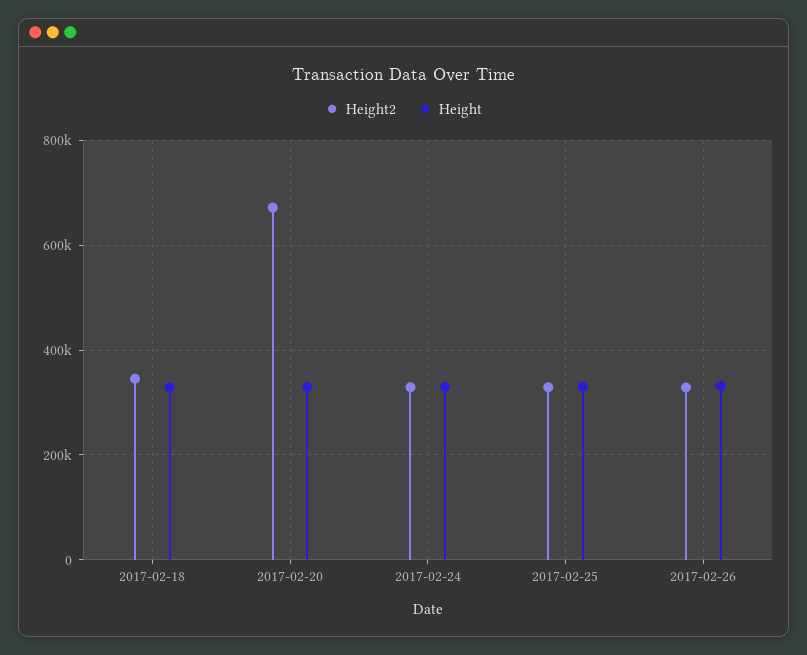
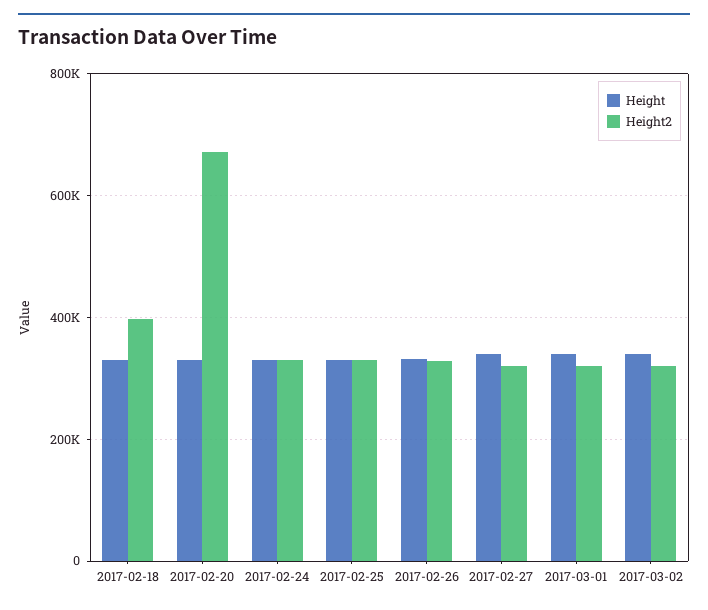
Height2, 2017-02-18: 340000 -> 400000
Height, 2017-02-27: none -> 340000
Height2, 2017-02-27: none -> 320000
Height, 2017-03-01: none -> 340000
Height2, 2017-03-01: none -> 320000
Height, 2017-03-02: none -> 340000
Height2, 2017-03-02: none -> 320000

